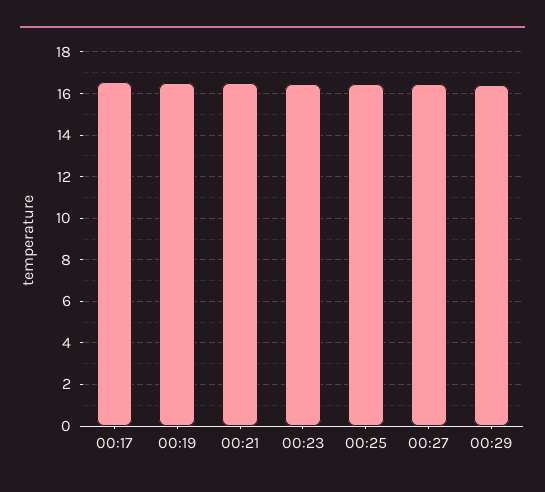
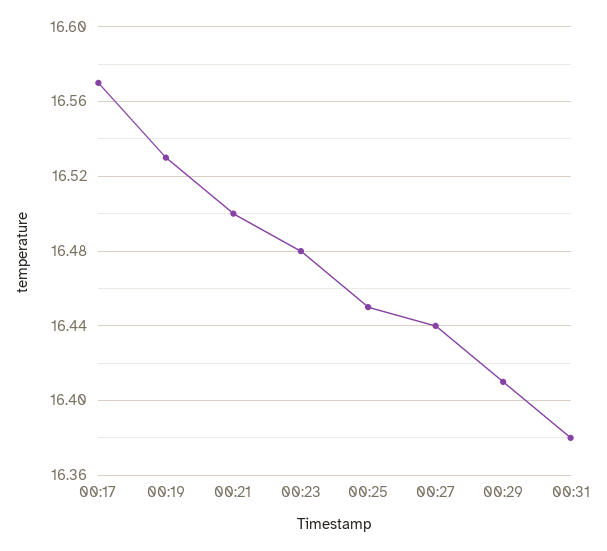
00:31: none -> 16.38

